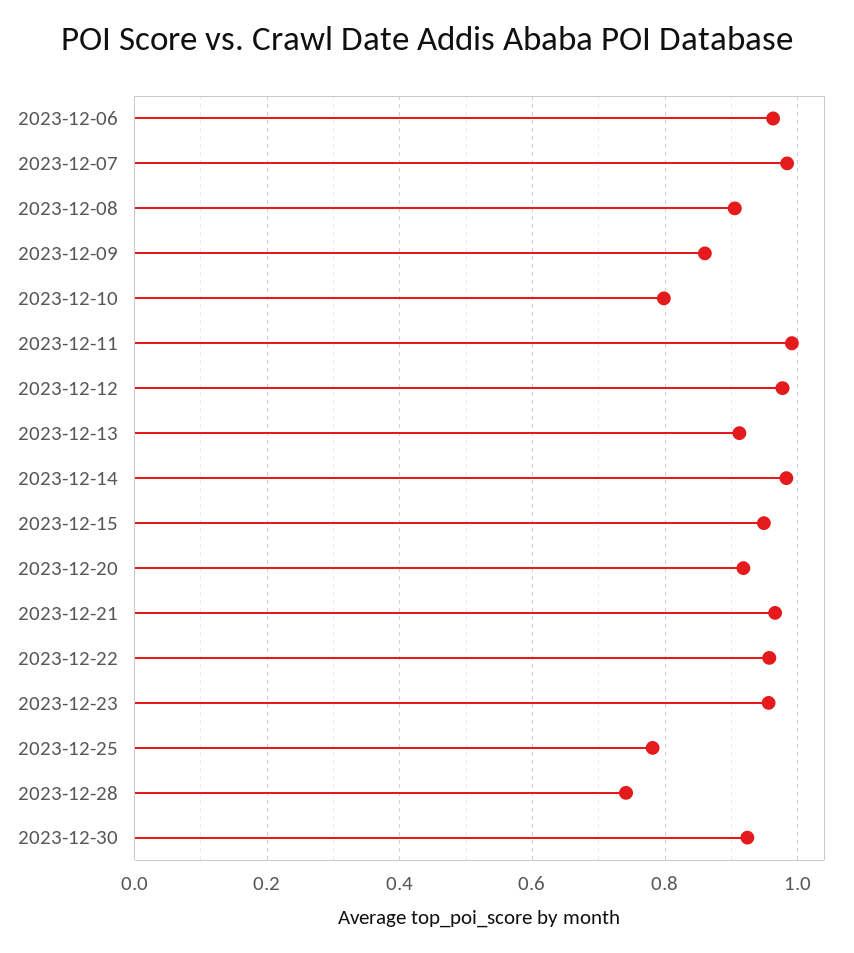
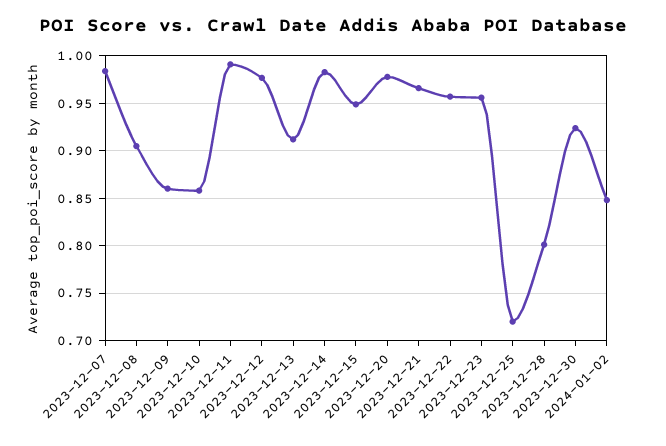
2023-12-06: 0.96 -> none
2023-12-10: 0.8 -> 0.86
2023-12-20: 0.92 -> 0.98
2023-12-25: 0.78 -> 0.72
2023-12-28: 0.74 -> 0.8
2024-01-02: none -> 0.85

